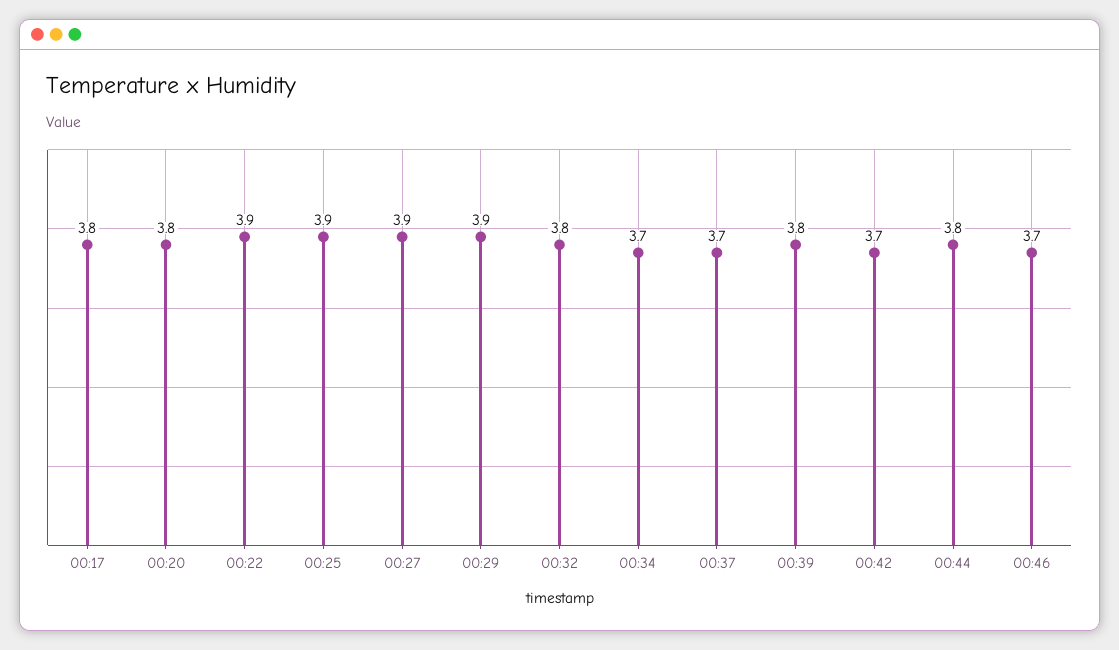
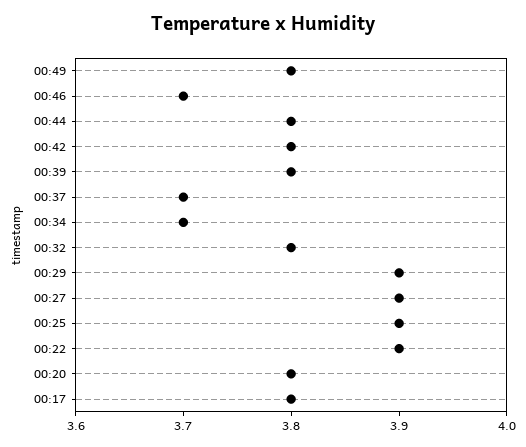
00:42: 3.7 -> 3.8
00:49: none -> 3.8

